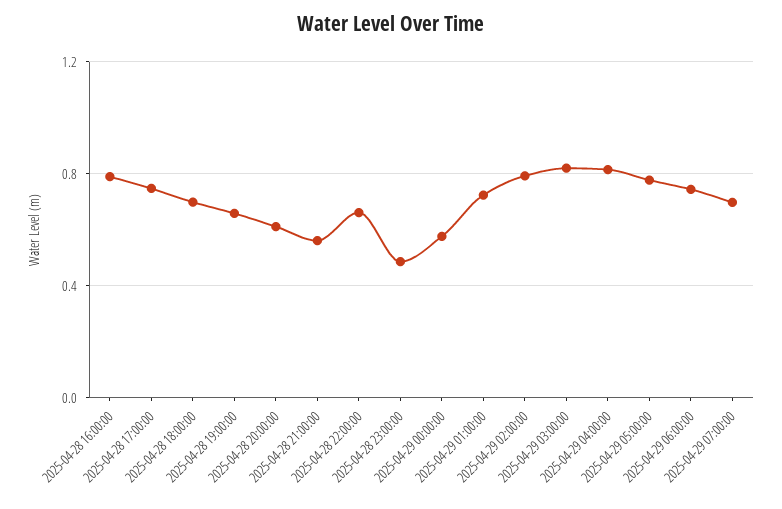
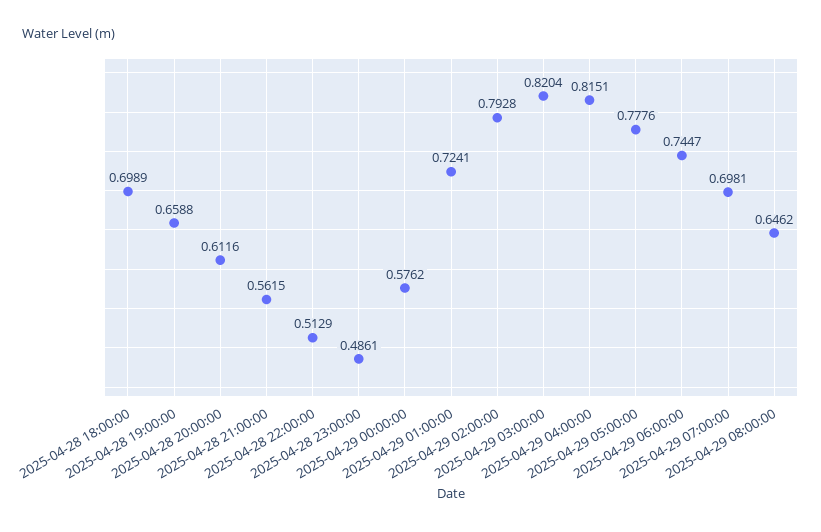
2025-04-28 16:00:00: 0.8 -> none
2025-04-28 17:00:00: 0.75 -> none
2025-04-28 22:00:00: 0.65 -> 0.5129
2025-04-29 08:00:00: none -> 0.6462

